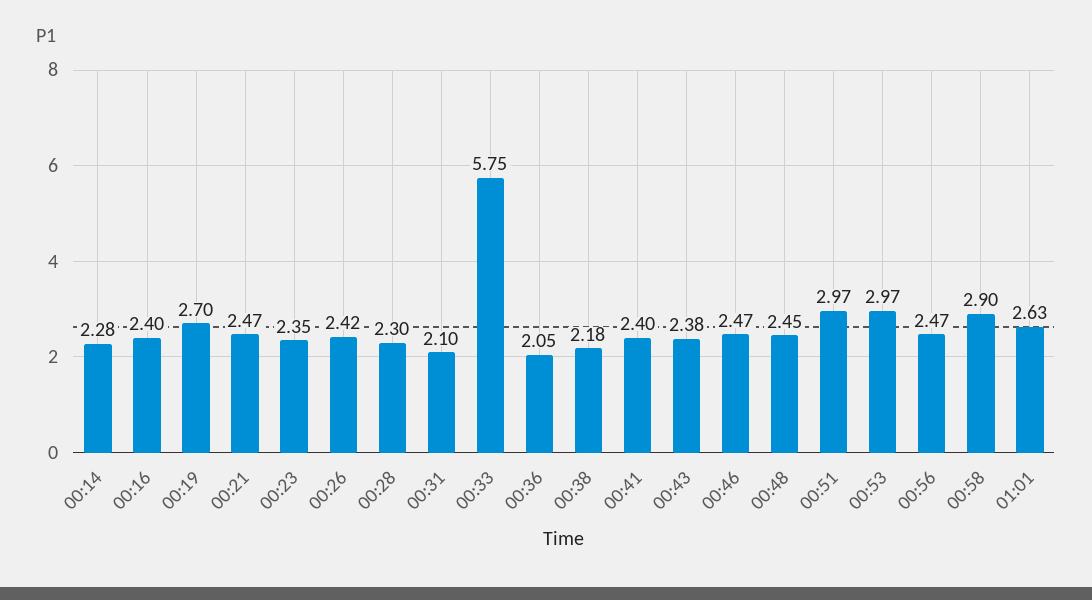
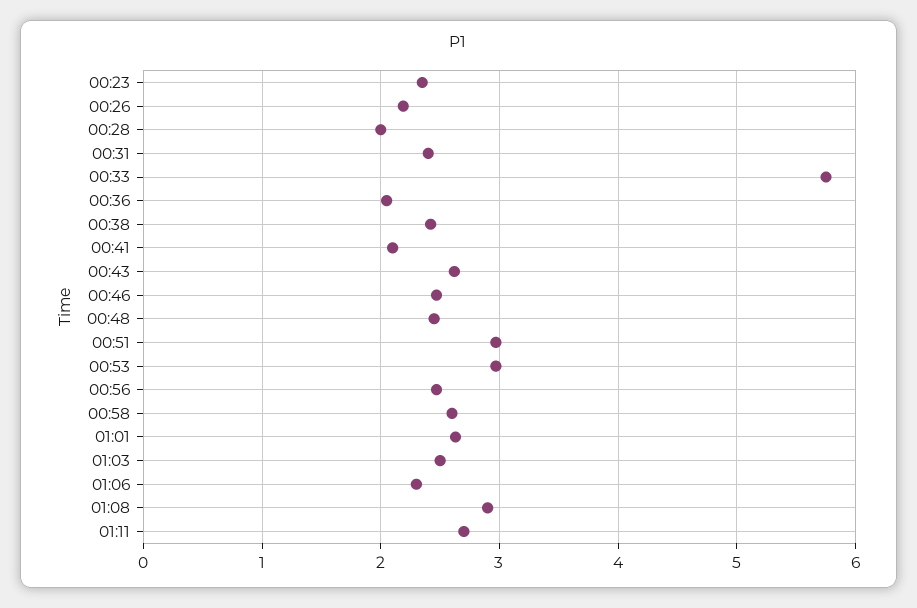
00:14: 2.28 -> none
00:16: 2.4 -> none
00:19: 2.7 -> none
00:21: 2.47 -> none
00:26: 2.42 -> 2.2
00:28: 2.3 -> 2
00:31: 2.1 -> 2.4
00:38: 2.18 -> 2.4
00:41: 2.4 -> 2.1
00:43: 2.38 -> 2.6
00:58: 2.9 -> 2.6
01:03: none -> 2.5
01:06: none -> 2.3
01:08: none -> 2.9
01:11: none -> 2.7

